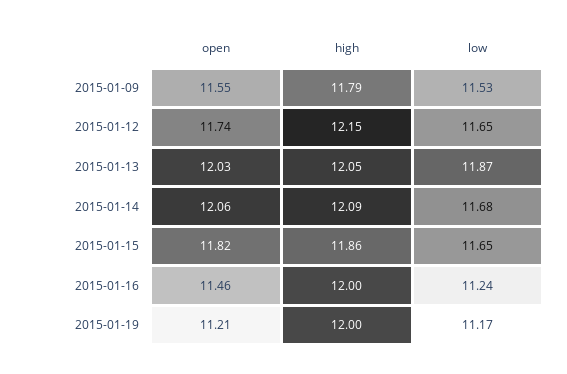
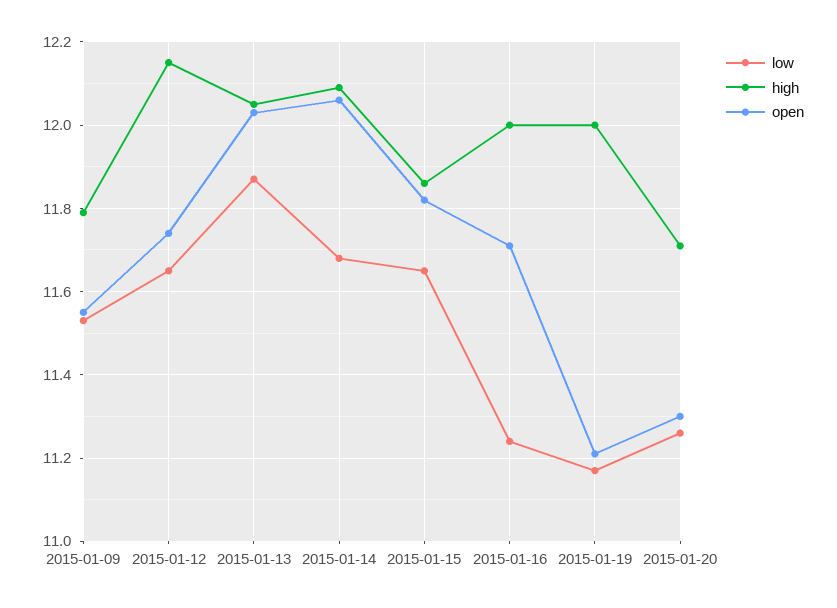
open, 2015-01-16: 11.46 -> 11.7
low, 2015-01-20: none -> 11.25
high, 2015-01-20: none -> 11.7
open, 2015-01-20: none -> 11.3

